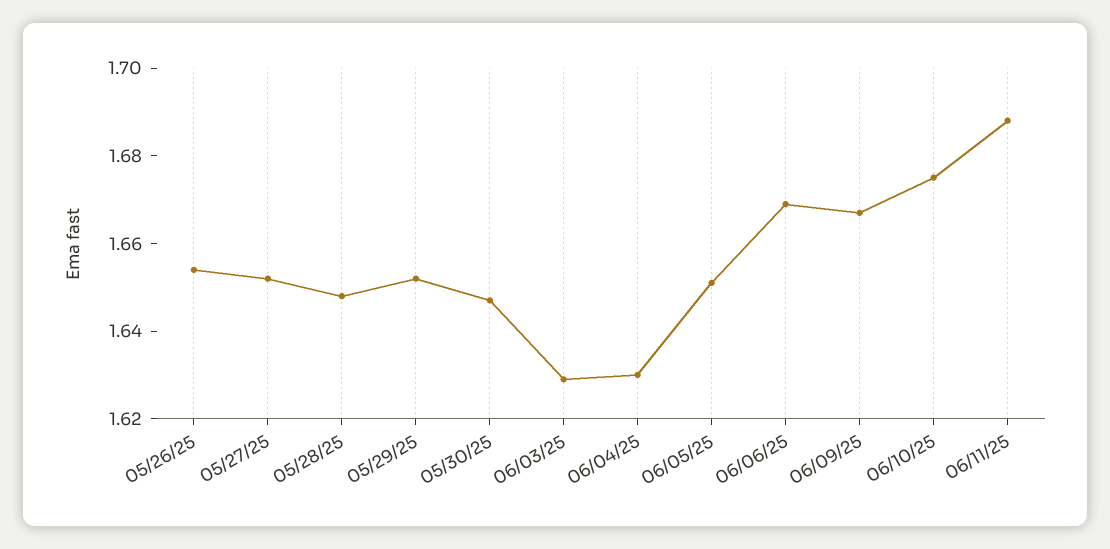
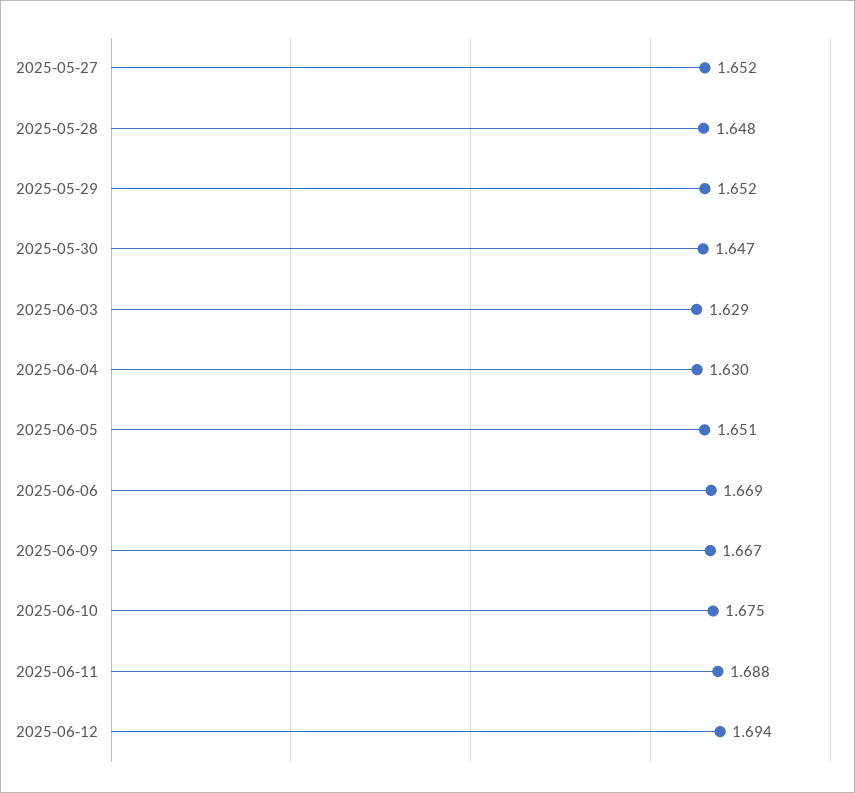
05/26/25: 1.655 -> none
2025-06-12: none -> 1.694

